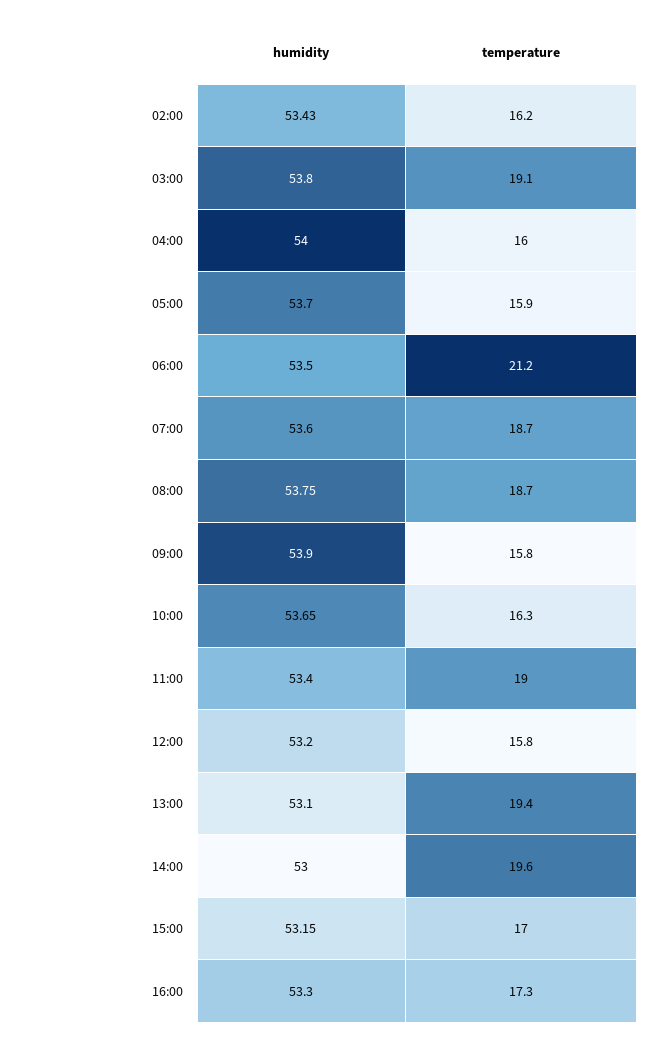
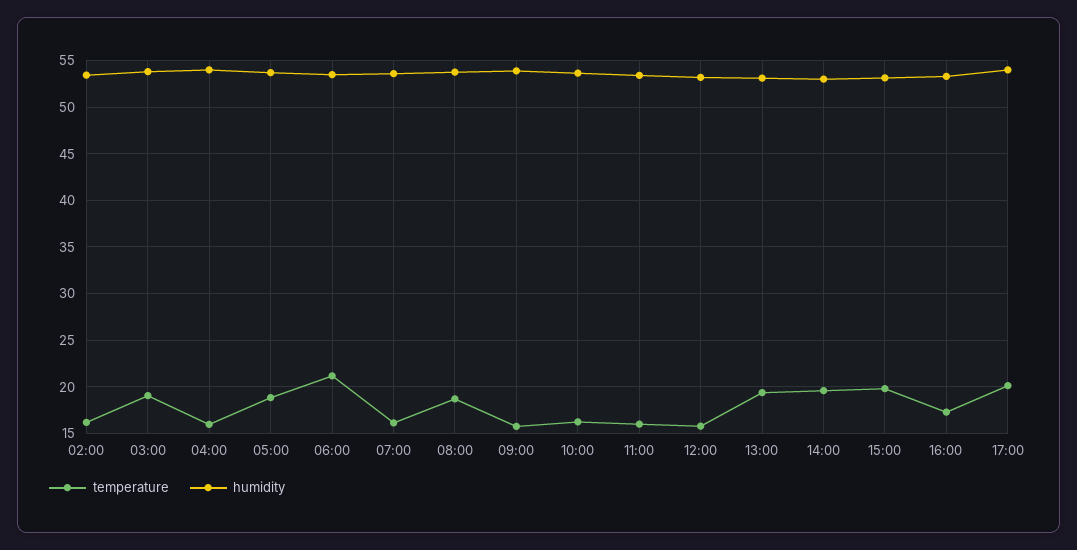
temperature, 05:00: 15.9 -> 19
temperature, 07:00: 18.7 -> 16
temperature, 11:00: 19 -> 16
temperature, 15:00: 17 -> 20
temperature, 17:00: none -> 20
humidity, 17:00: none -> 54

